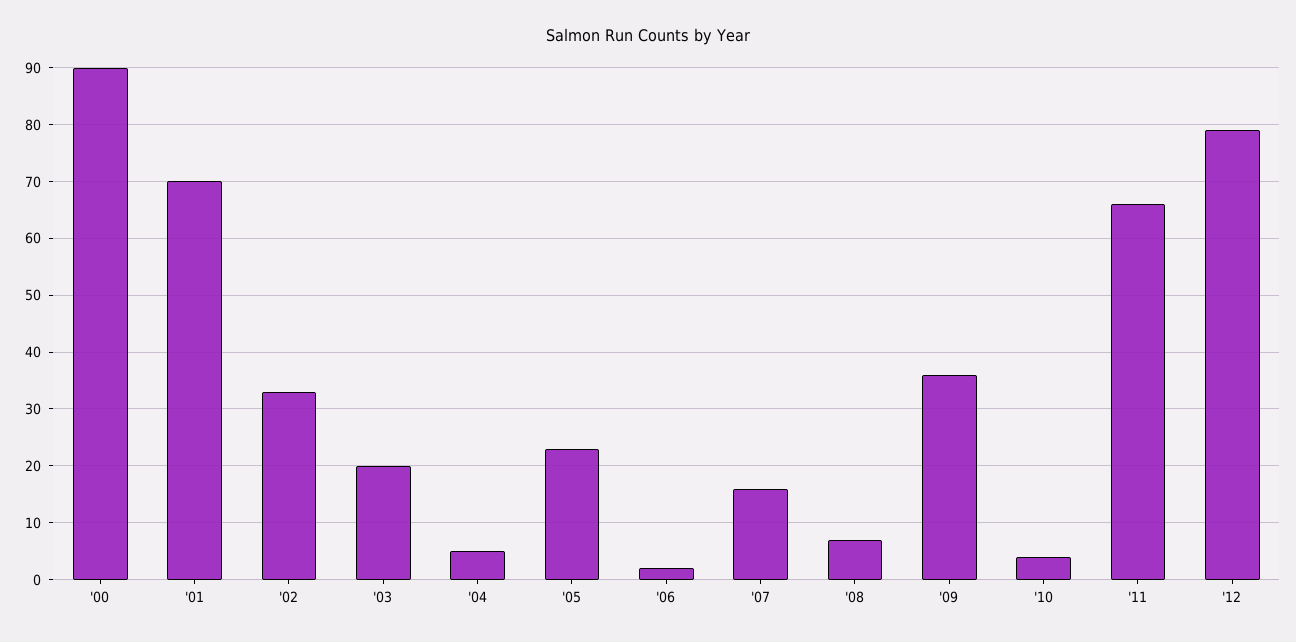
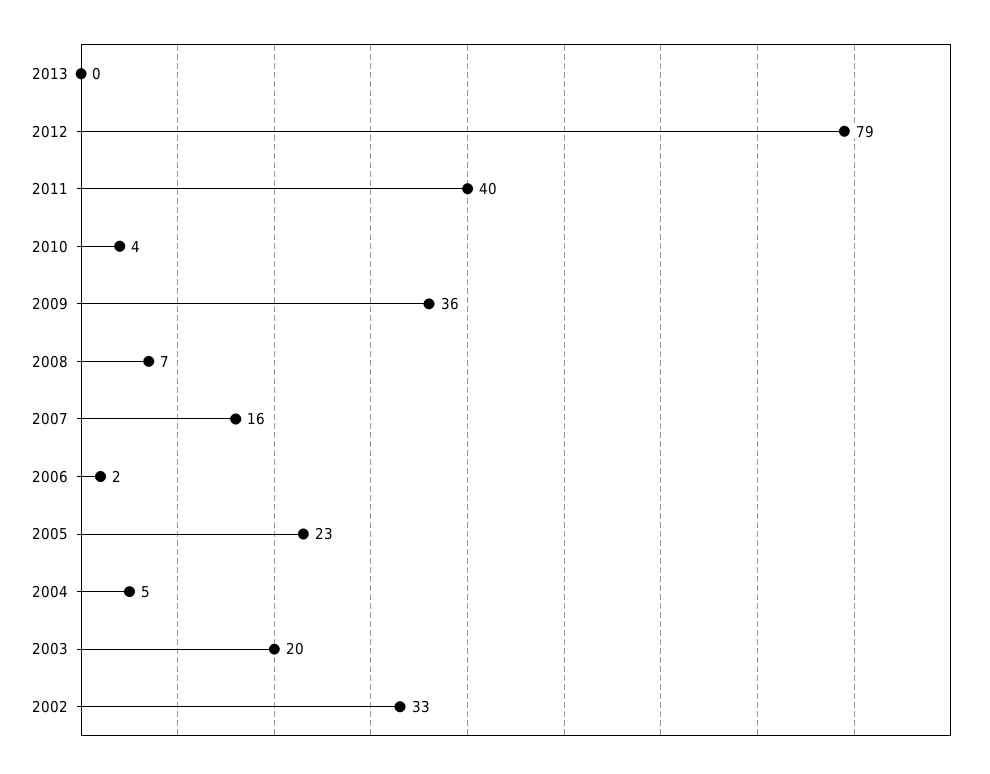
'00: 90 -> none
'01: 70 -> none
'11: 65 -> 40
2013: none -> 0

